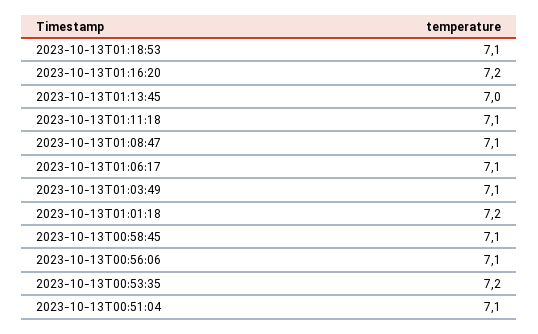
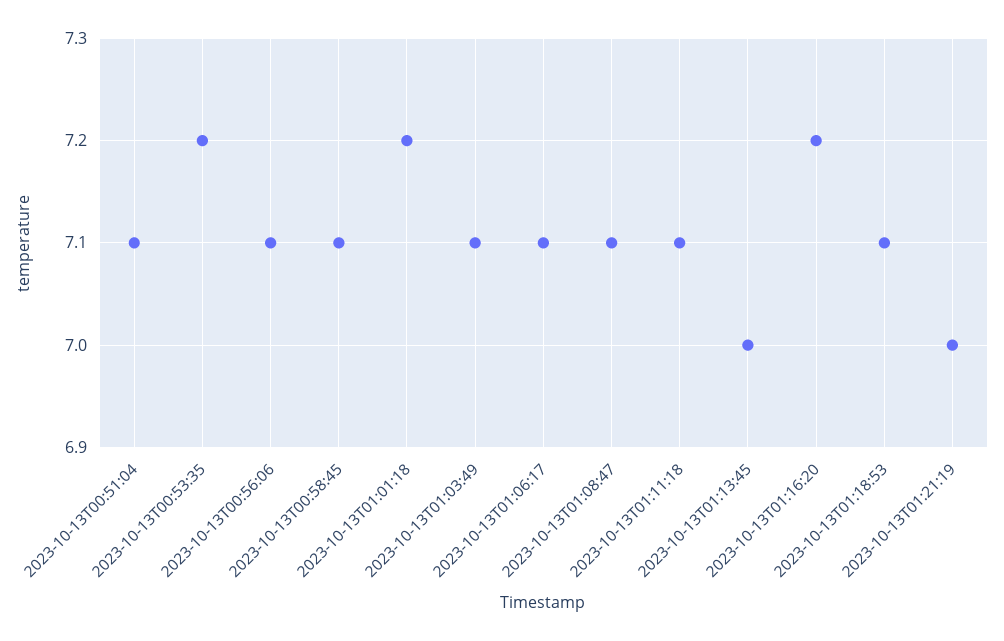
2023-10-13T01:21:19: none -> 7

